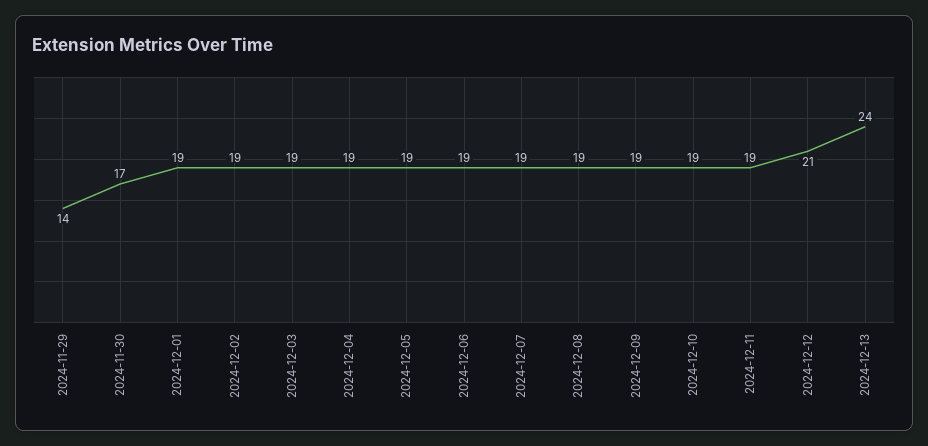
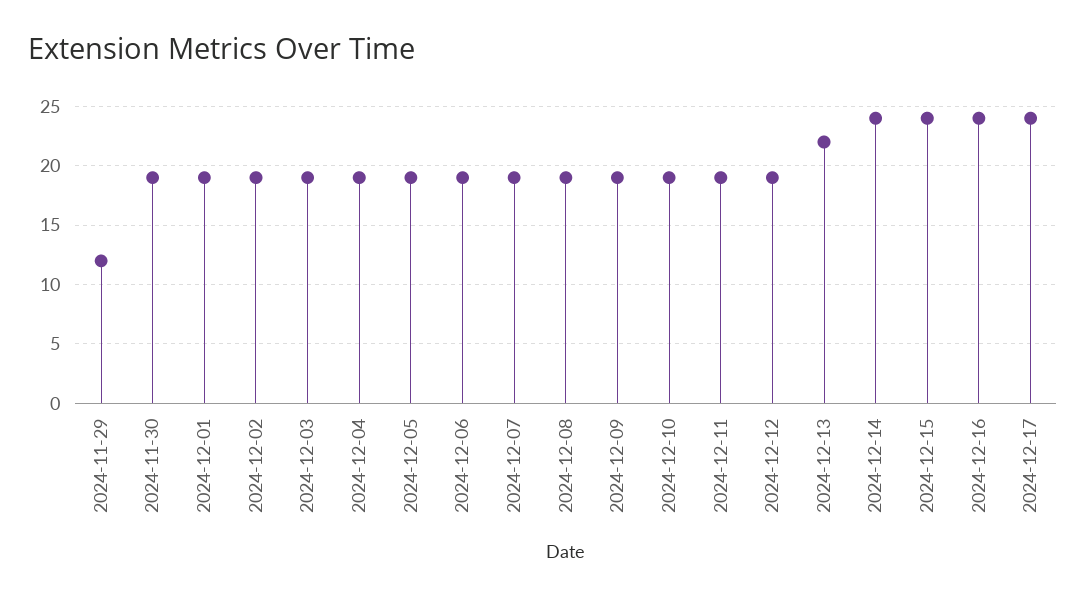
2024-11-29: 14 -> 12
2024-11-30: 17 -> 19
2024-12-12: 21 -> 19
2024-12-13: 24 -> 22
2024-12-14: none -> 24
2024-12-15: none -> 24
2024-12-16: none -> 24
2024-12-17: none -> 24

